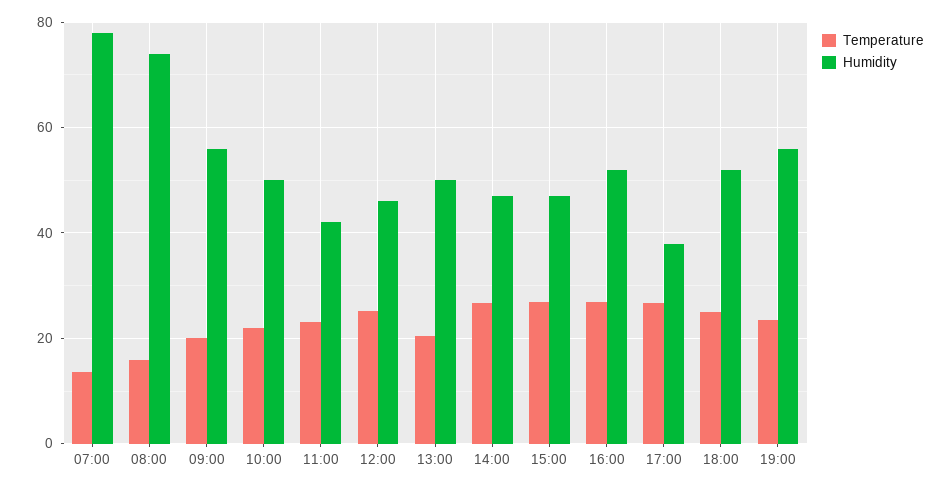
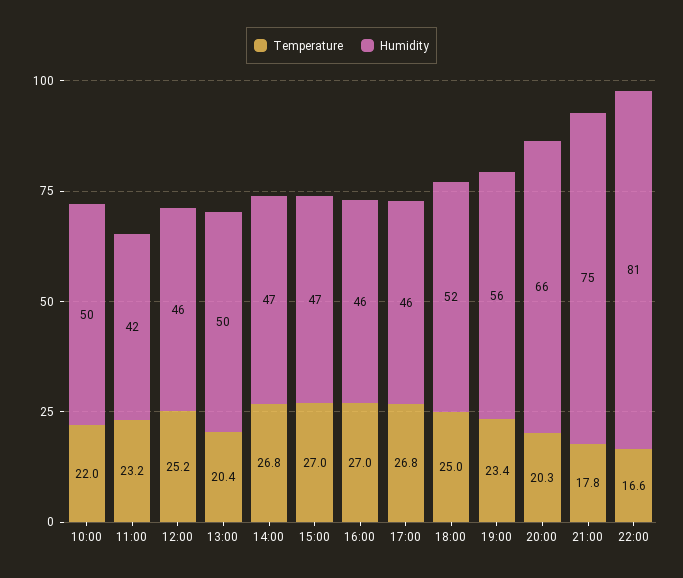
Temperature, 07:00: 14 -> none
Humidity, 07:00: 78 -> none
Temperature, 08:00: 16 -> none
Humidity, 08:00: 74 -> none
Temperature, 09:00: 20 -> none
Humidity, 09:00: 56 -> none
Humidity, 16:00: 52 -> 46
Humidity, 17:00: 38 -> 46
Temperature, 20:00: none -> 20.3
Humidity, 20:00: none -> 66
Temperature, 21:00: none -> 17.8
Humidity, 21:00: none -> 75
Temperature, 22:00: none -> 16.6
Humidity, 22:00: none -> 81

